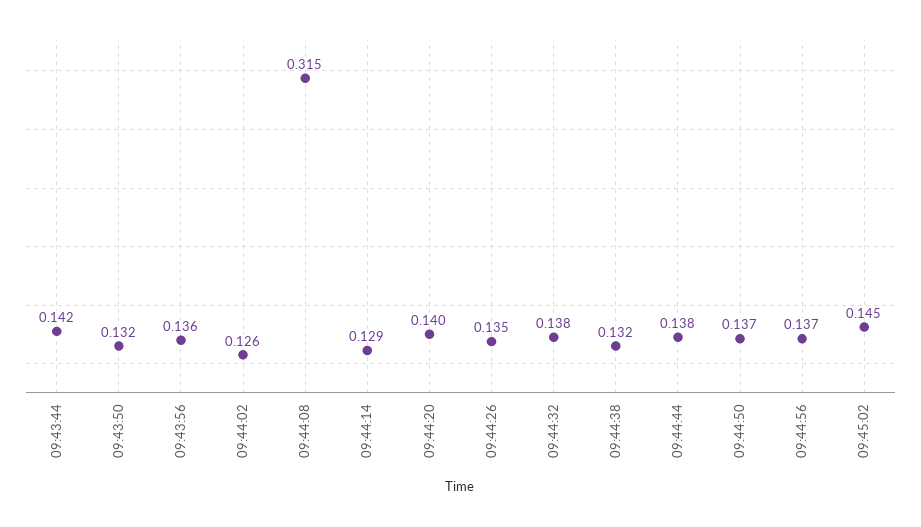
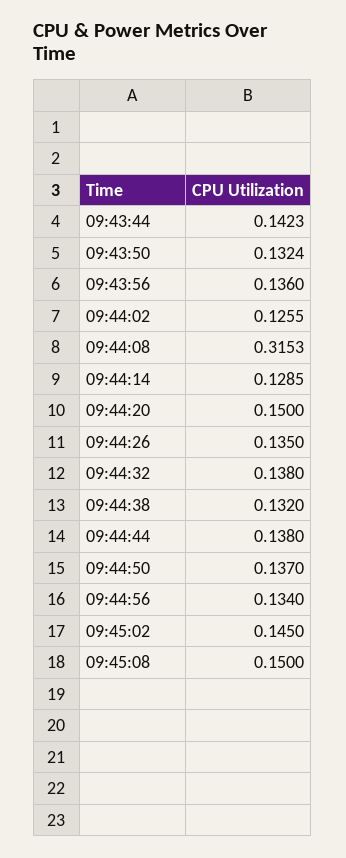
09:44:20: 0.14 -> 0.15
09:44:56: 0.137 -> 0.134
09:45:08: none -> 0.15

